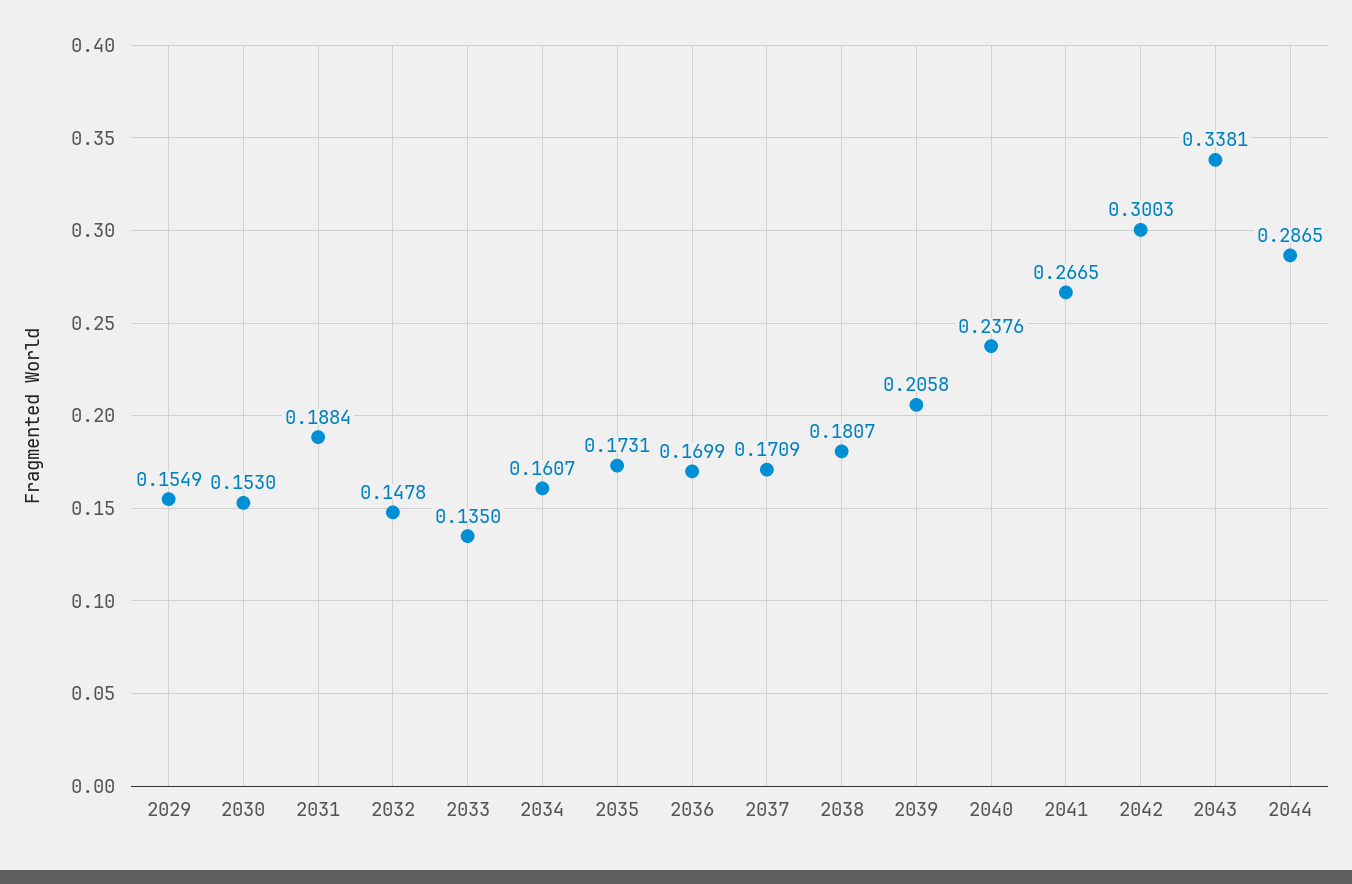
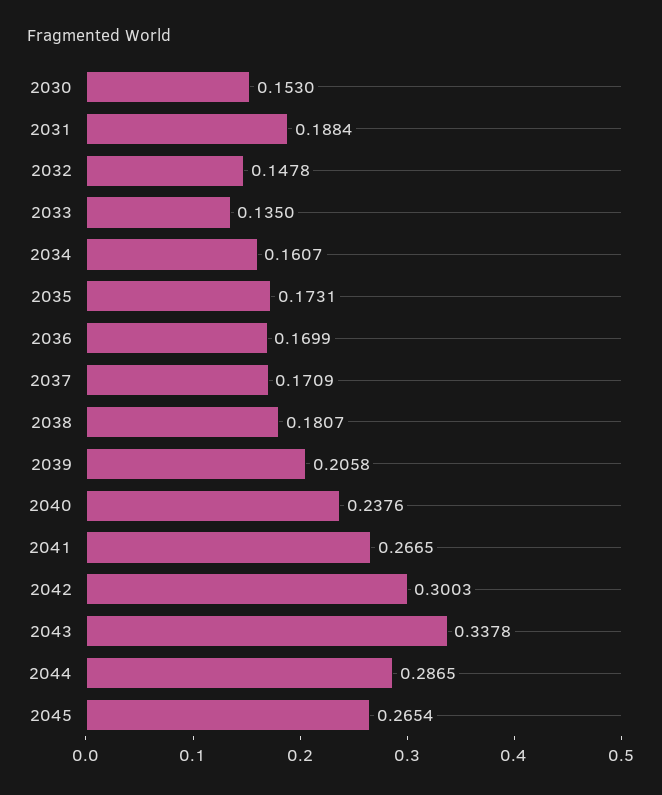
2029: 0.1549 -> none
2043: 0.3381 -> 0.3378
2045: none -> 0.2654

